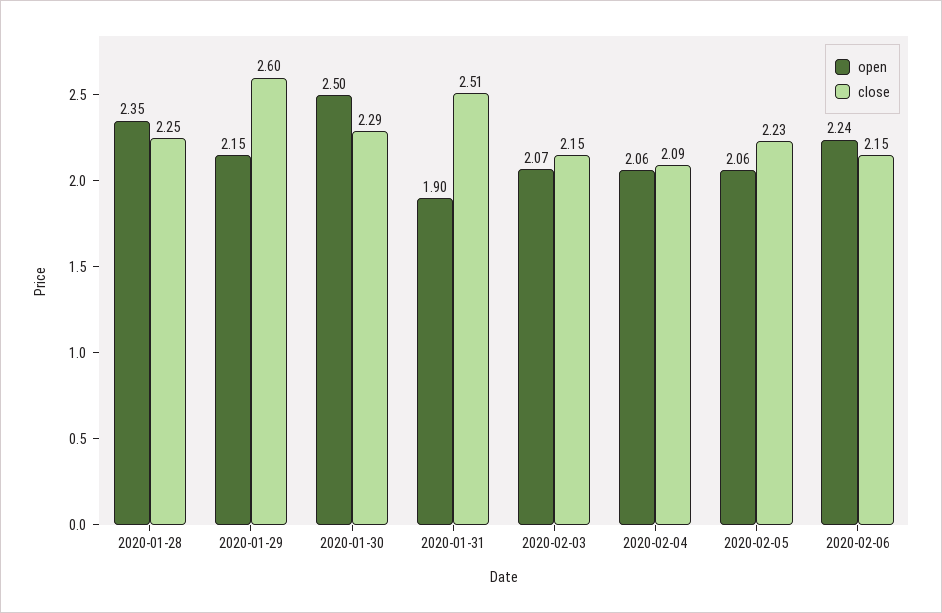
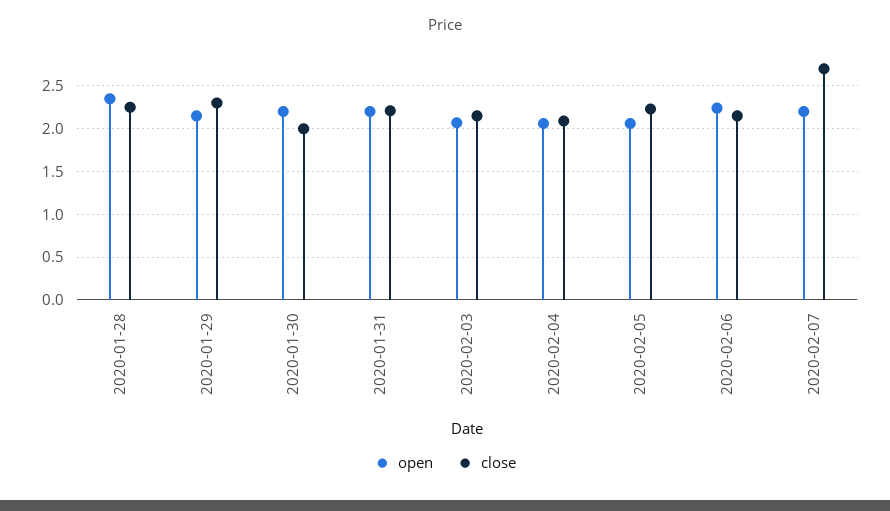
close, 2020-01-29: 2.6 -> 2.3
open, 2020-01-30: 2.5 -> 2.2
close, 2020-01-30: 2.29 -> 2
open, 2020-01-31: 1.9 -> 2.2
close, 2020-01-31: 2.51 -> 2.2
open, 2020-02-07: none -> 2.2
close, 2020-02-07: none -> 2.7

